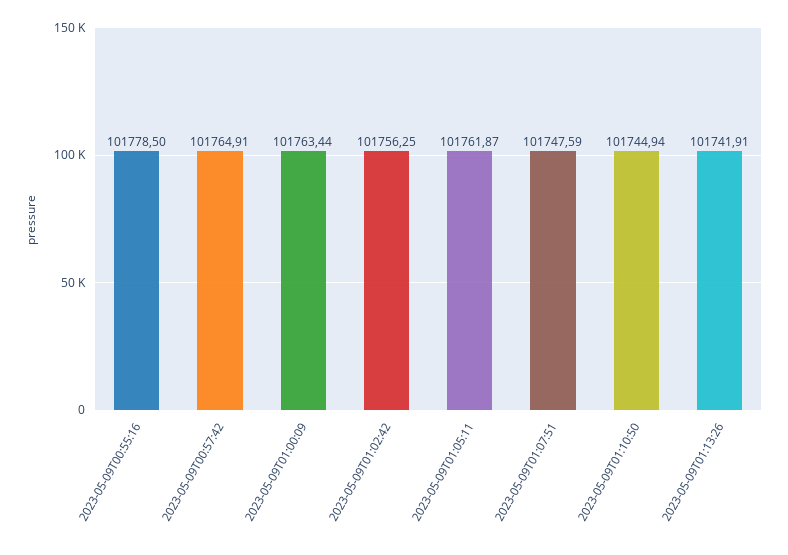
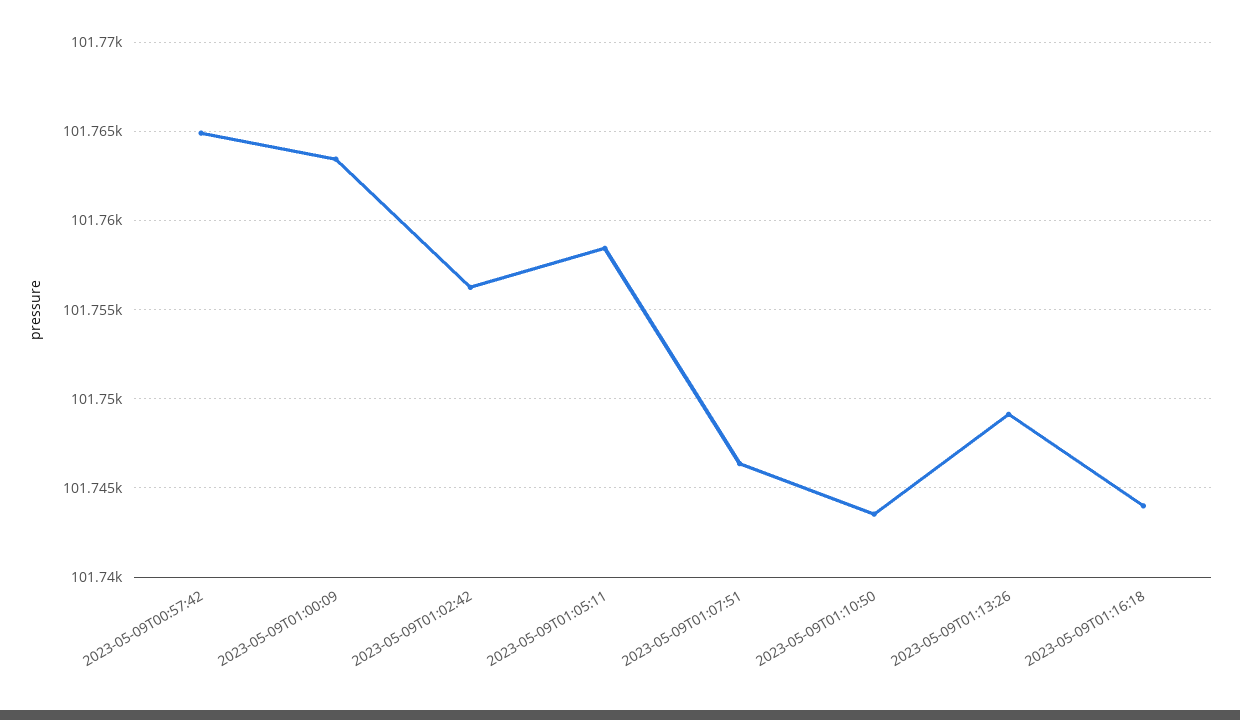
2023-05-09T00:55:16: 101778.5 -> none
2023-05-09T01:05:11: 101761.87 -> 101758.5
2023-05-09T01:07:51: 101747.59 -> 101746.5
2023-05-09T01:10:50: 101744.94 -> 101743.5
2023-05-09T01:13:26: 101741.91 -> 101749
2023-05-09T01:16:18: none -> 101744

